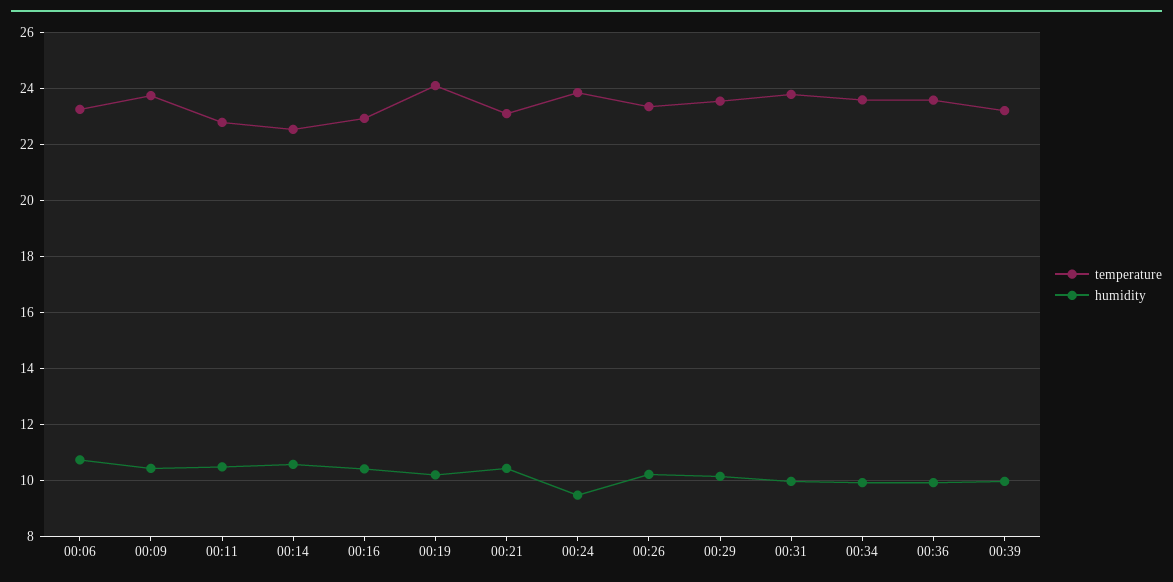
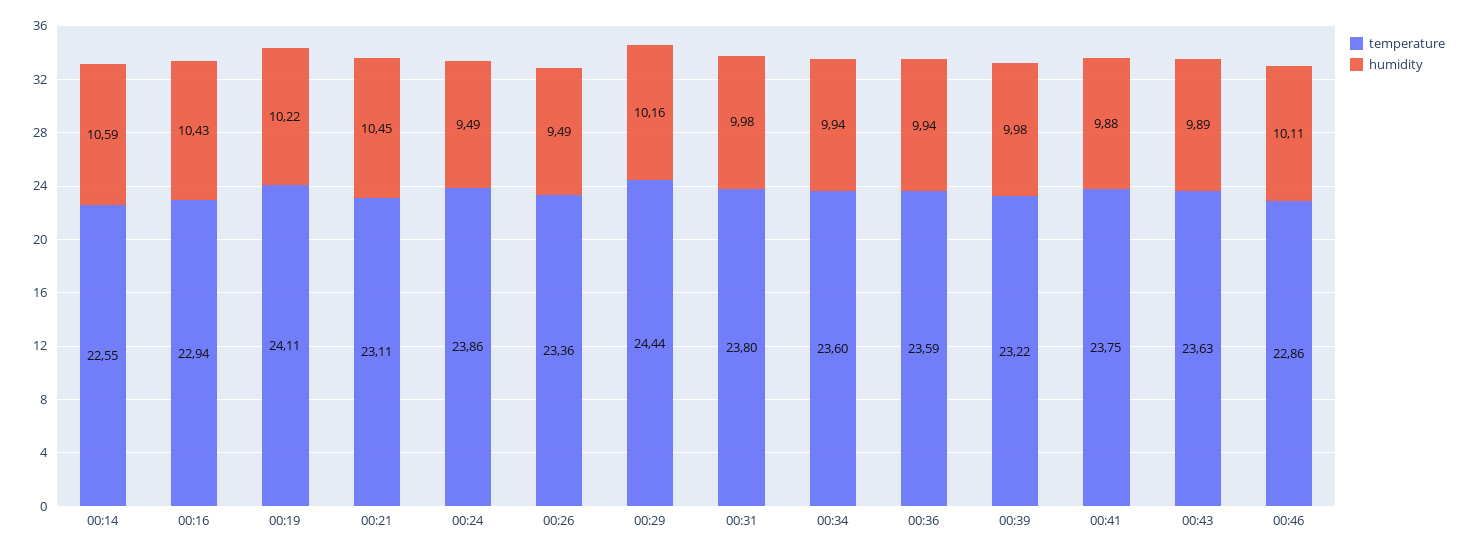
temperature, 00:06: 23.25 -> none
humidity, 00:06: 10.75 -> none
temperature, 00:09: 23.75 -> none
humidity, 00:09: 10.5 -> none
temperature, 00:11: 22.75 -> none
humidity, 00:11: 10.5 -> none
humidity, 00:26: 10.25 -> 9.49
temperature, 00:29: 23.5 -> 24.44
temperature, 00:41: none -> 23.75
humidity, 00:41: none -> 9.88
temperature, 00:43: none -> 23.63
humidity, 00:43: none -> 9.89
temperature, 00:46: none -> 22.86
humidity, 00:46: none -> 10.11

